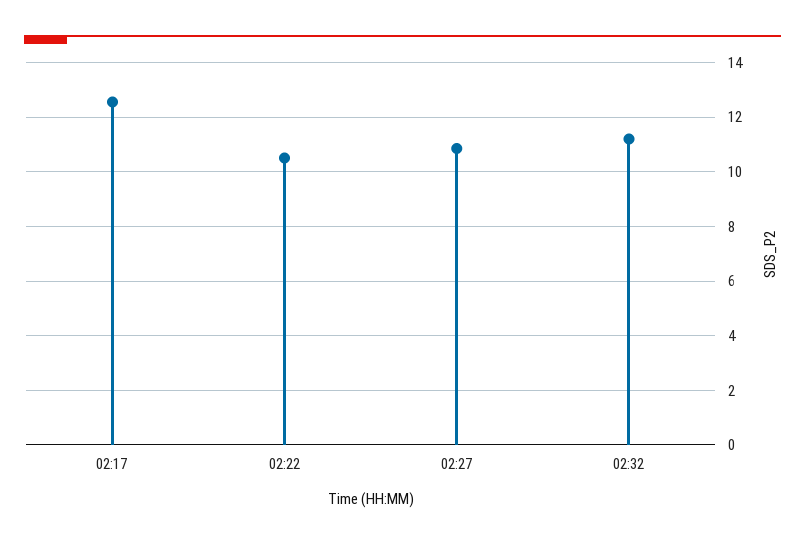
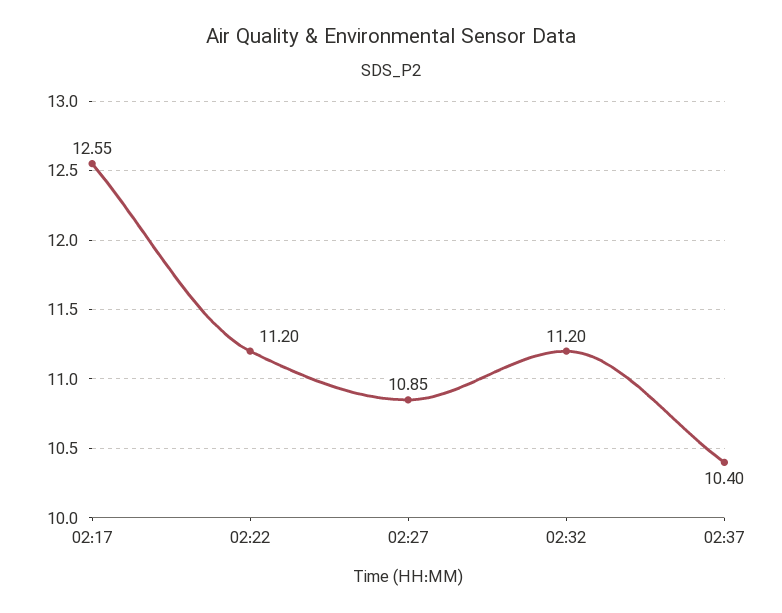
02:22: 10.5 -> 11.2
02:37: none -> 10.4

